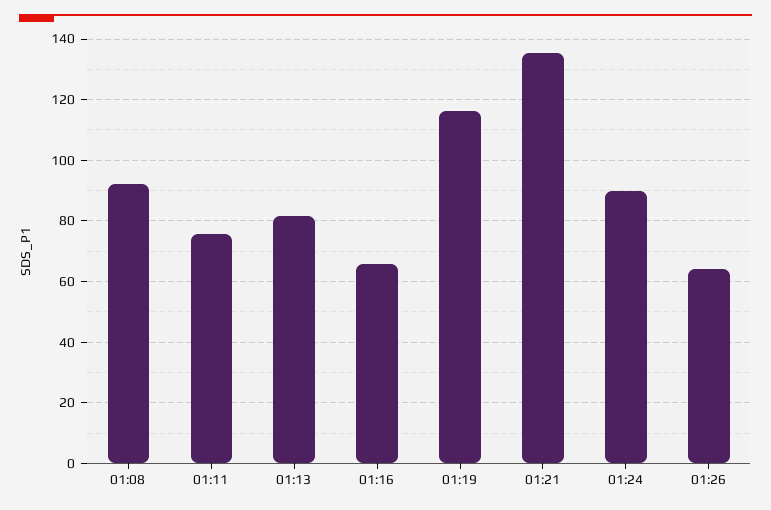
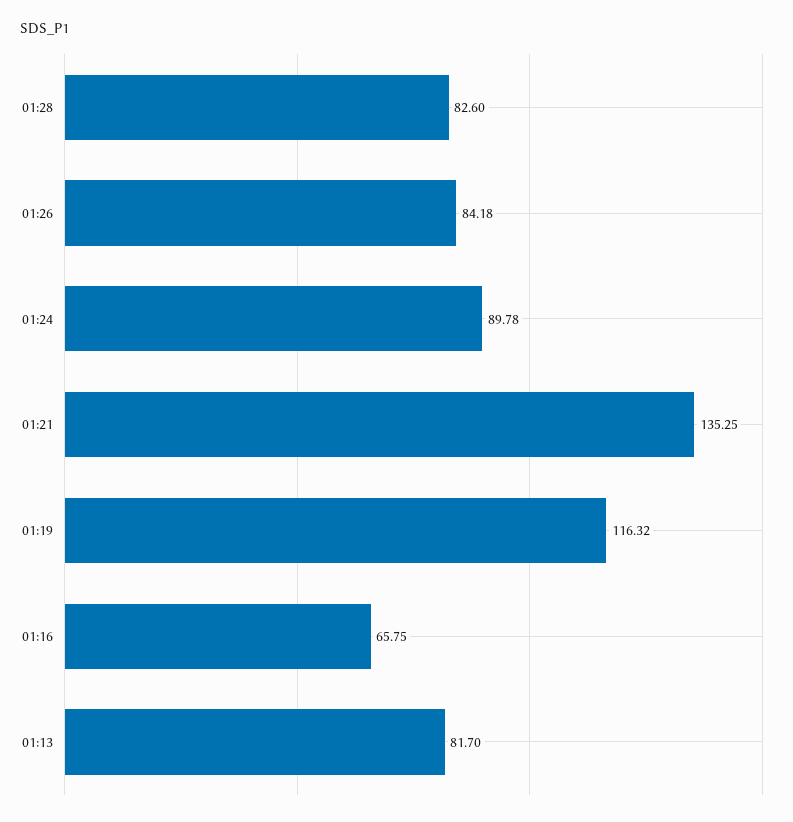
01:08: 92 -> none
01:11: 76 -> none
01:26: 64 -> 84.18
01:28: none -> 82.6

